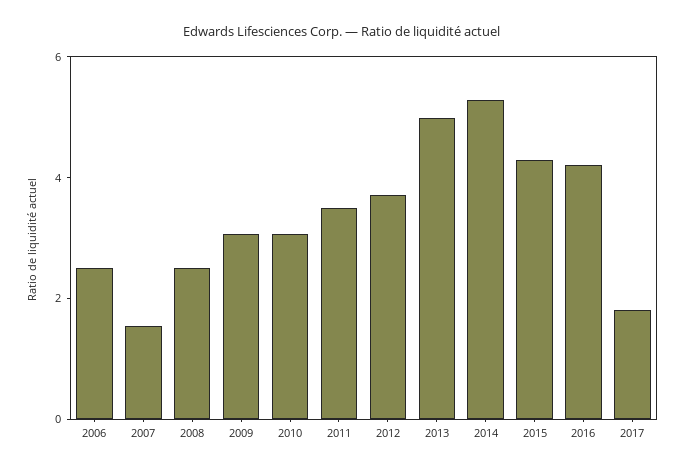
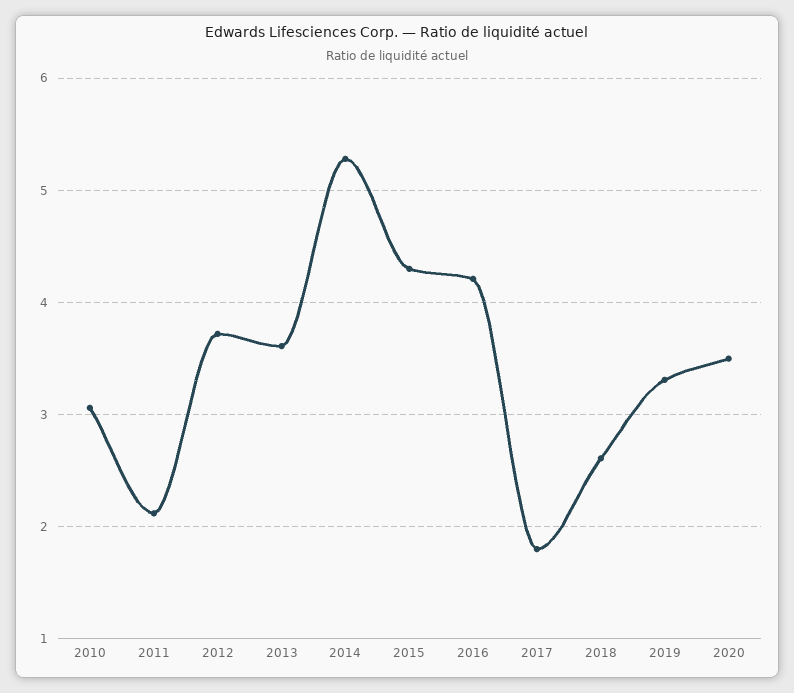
2006: 2.5 -> none
2007: 1.5 -> none
2008: 2.5 -> none
2009: 3 -> none
2011: 3.5 -> 2.1
2013: 5 -> 3.6
2018: none -> 2.6
2019: none -> 3.3
2020: none -> 3.5

